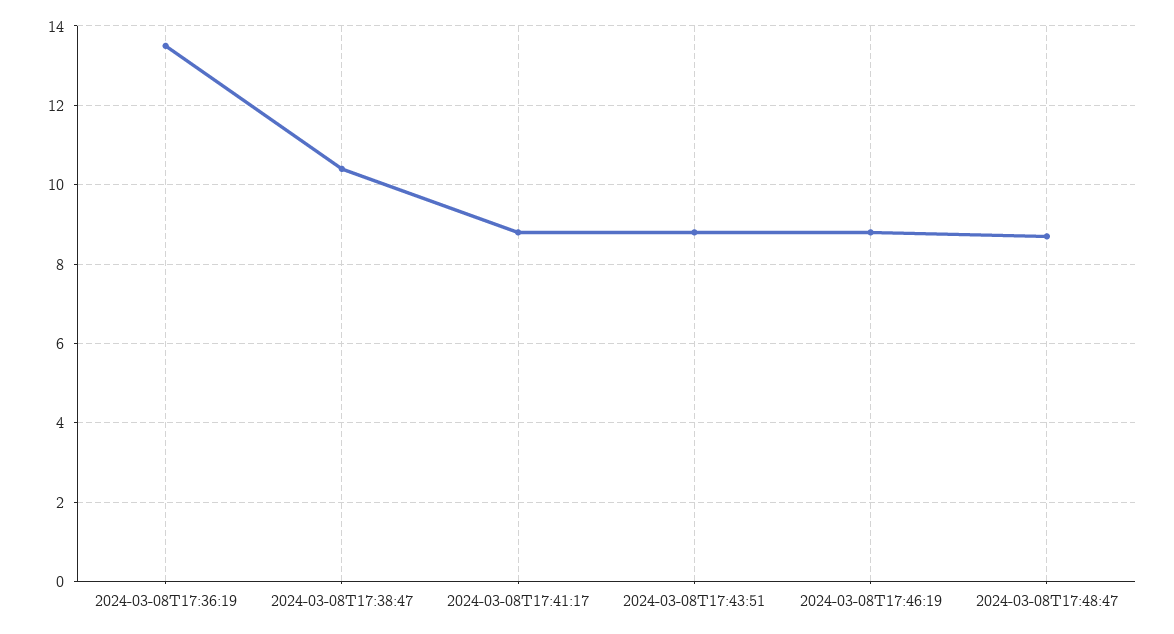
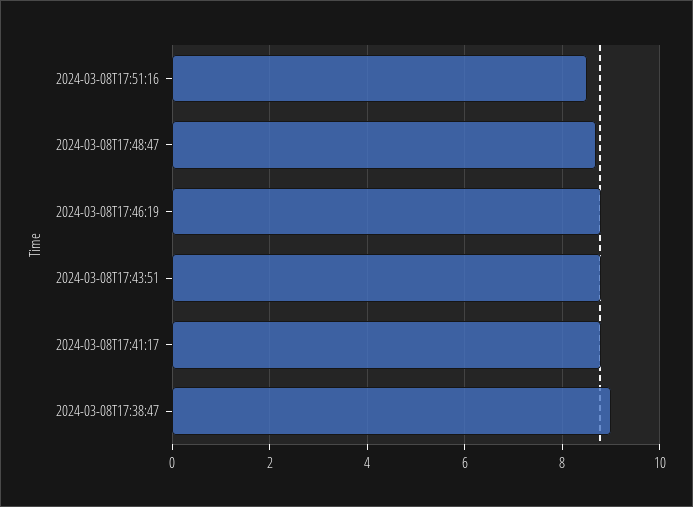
2024-03-08T17:36:19: 13.5 -> none
2024-03-08T17:38:47: 10.5 -> 9
2024-03-08T17:51:16: none -> 8.5

